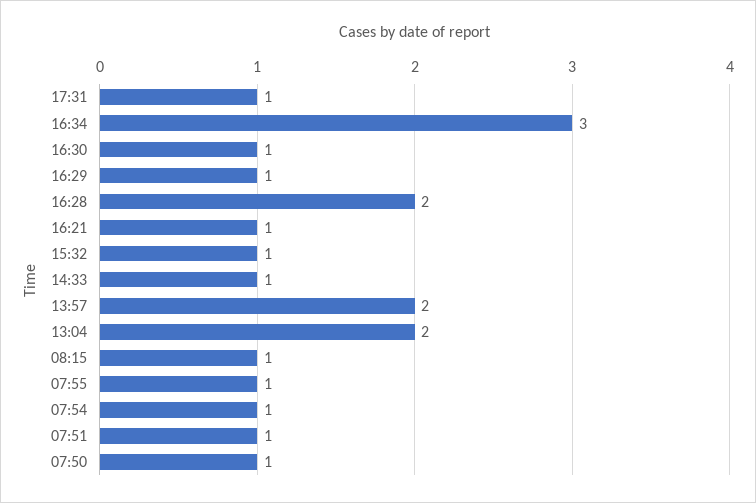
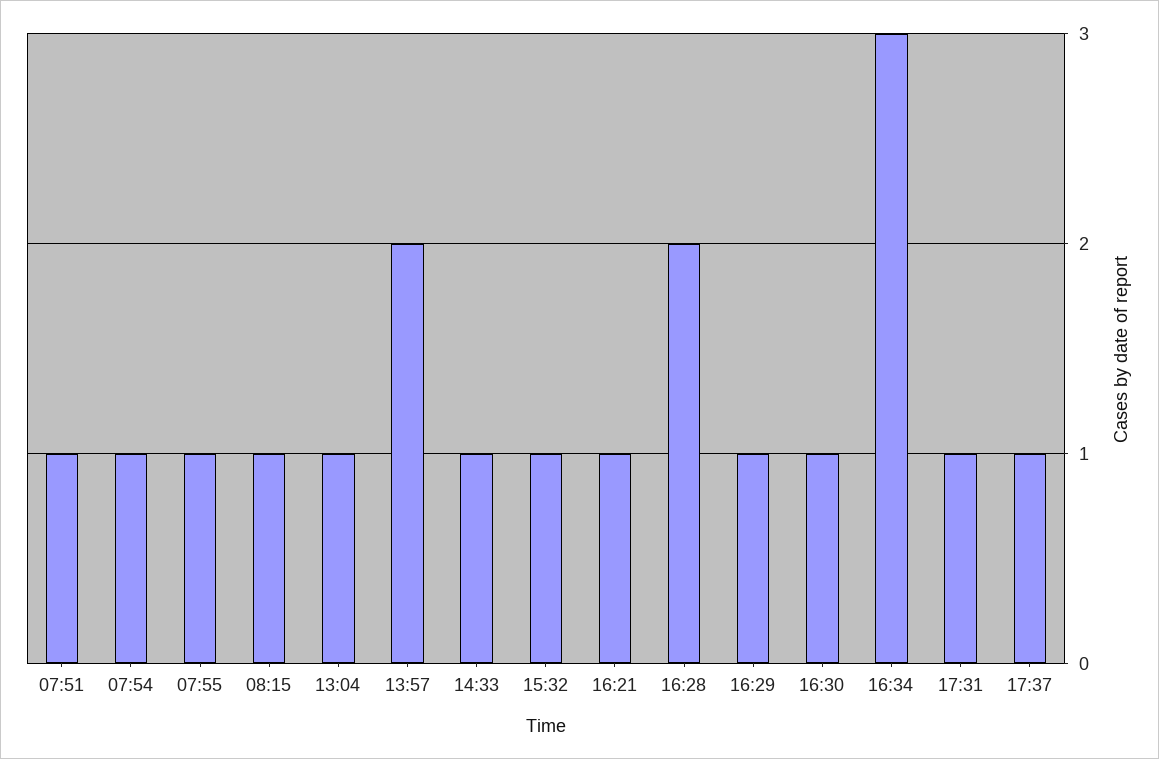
13:04: 2 -> 1
07:50: 1 -> none
17:37: none -> 1

